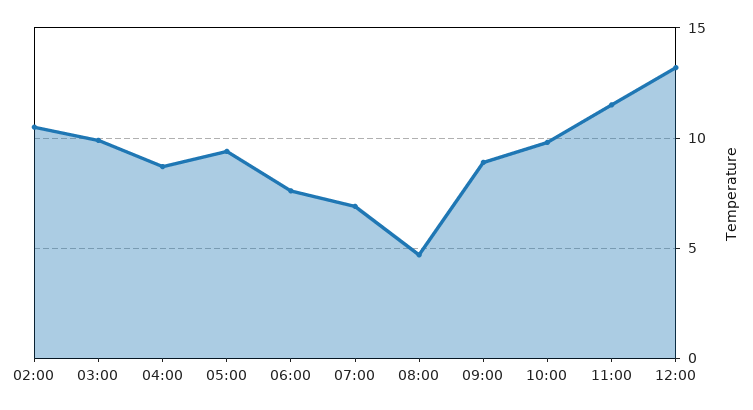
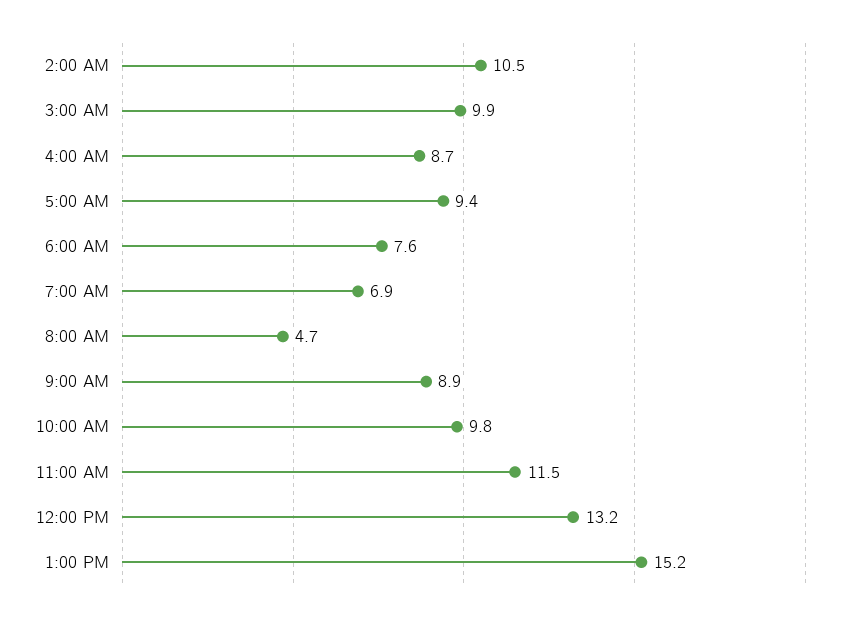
1:00 PM: none -> 15.2

